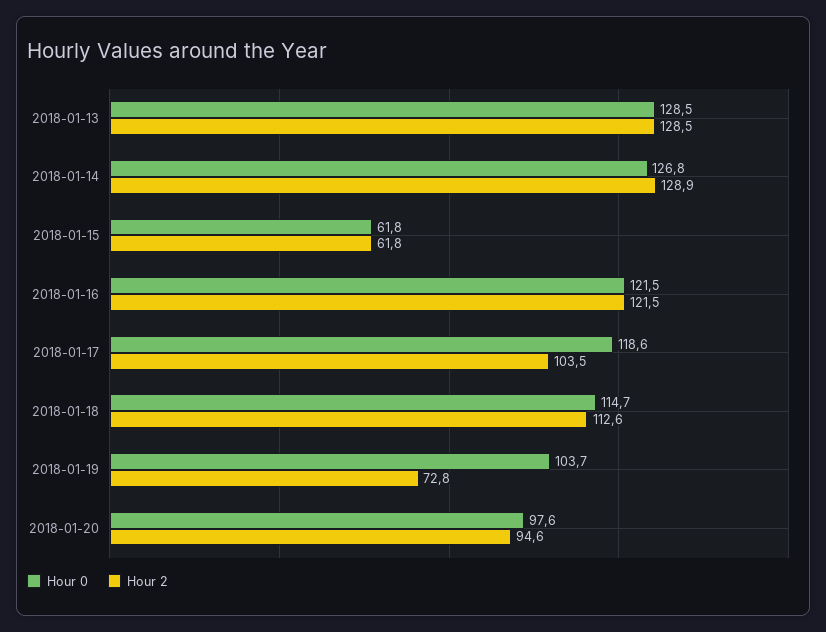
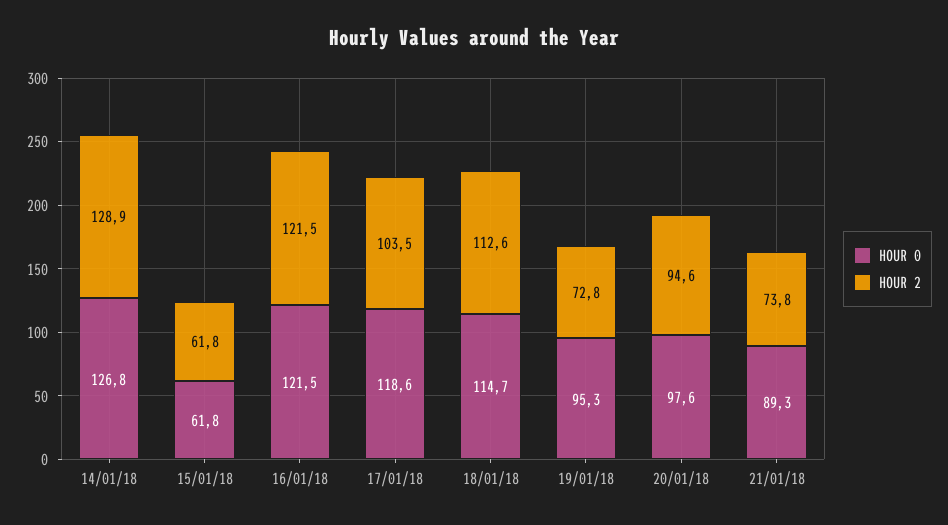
Hour 0, 2018-01-13: 128.5 -> none
Hour 2, 2018-01-13: 128.5 -> none
Hour 0, 2018-01-19: 103.7 -> 95.3
Hour 0, 21/01/18: none -> 89.3
Hour 2, 21/01/18: none -> 73.8

